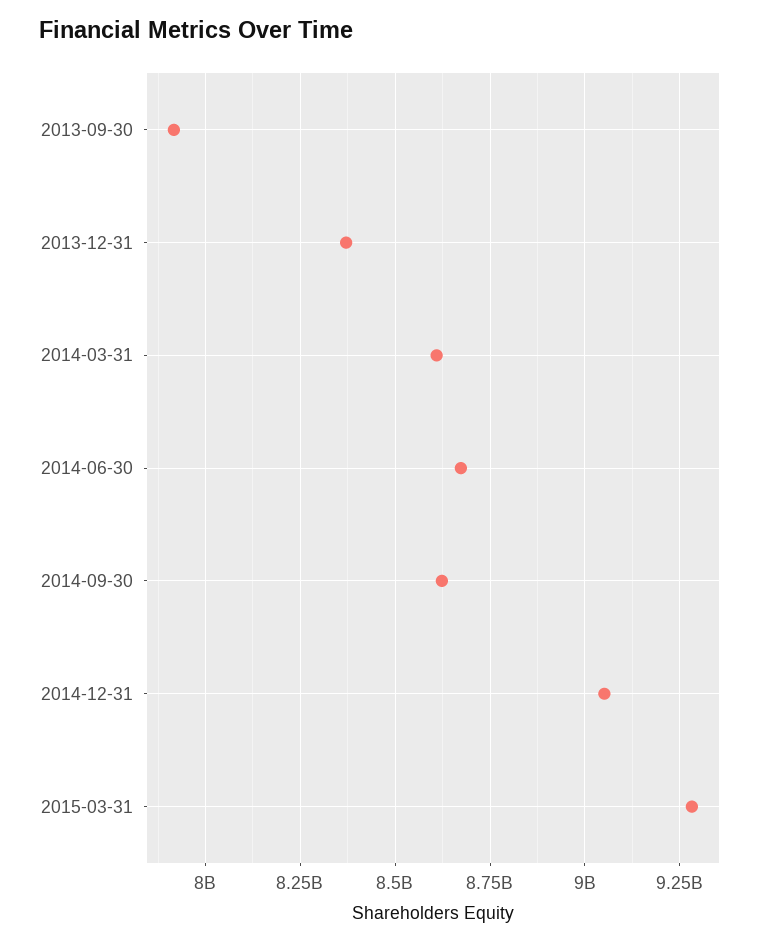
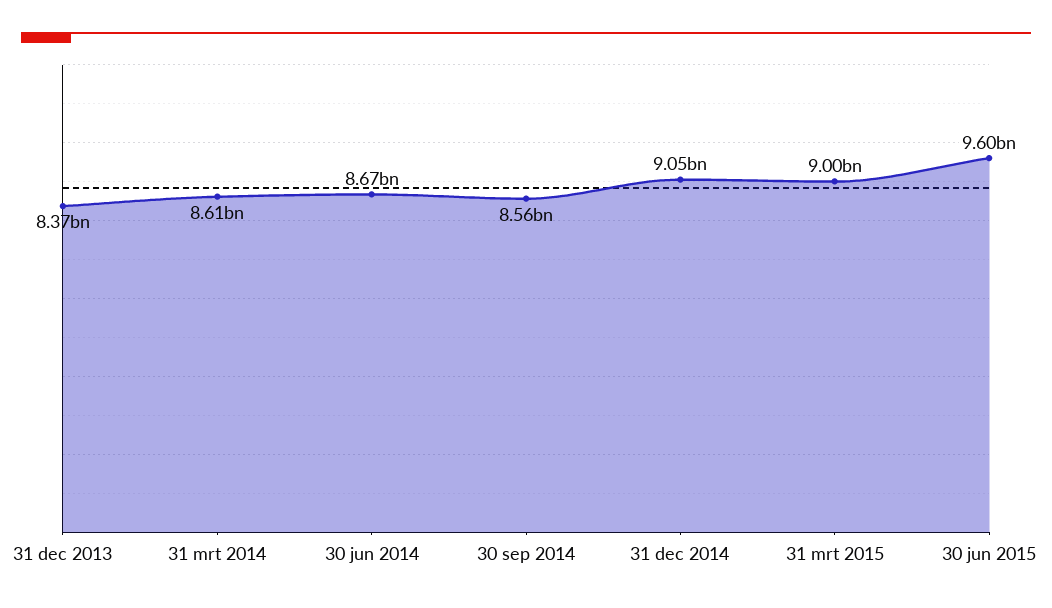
2013-09-30: 7925000000 -> none
2014-09-30: 8625000000 -> 8560000000
2015-03-31: 9275000000 -> 9000000000
30 jun 2015: none -> 9600000000

